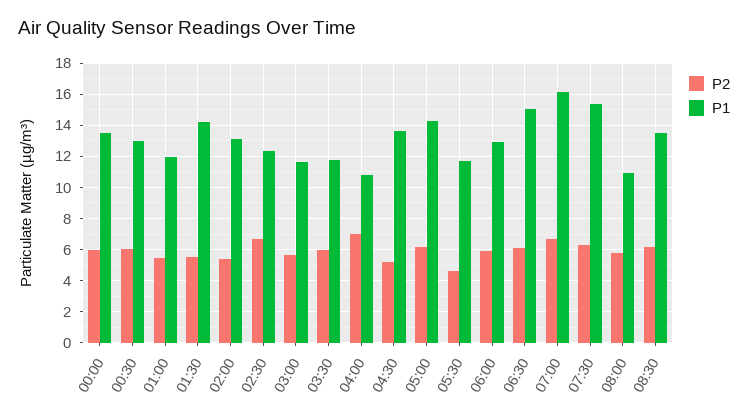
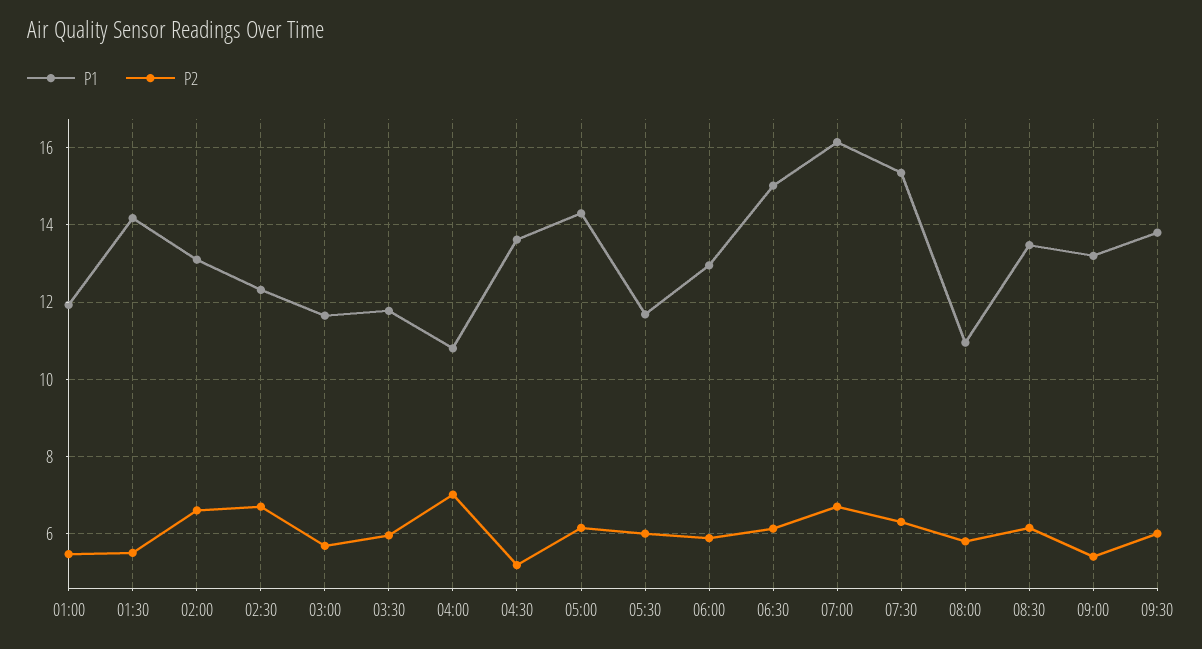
P2, 00:00: 6 -> none
P1, 00:00: 13.5 -> none
P2, 00:30: 6 -> none
P1, 00:30: 13 -> none
P2, 02:00: 5.5 -> 6.6
P2, 05:30: 4.5 -> 6
P1, 09:00: none -> 13.2
P2, 09:00: none -> 5.4
P1, 09:30: none -> 13.8
P2, 09:30: none -> 6

